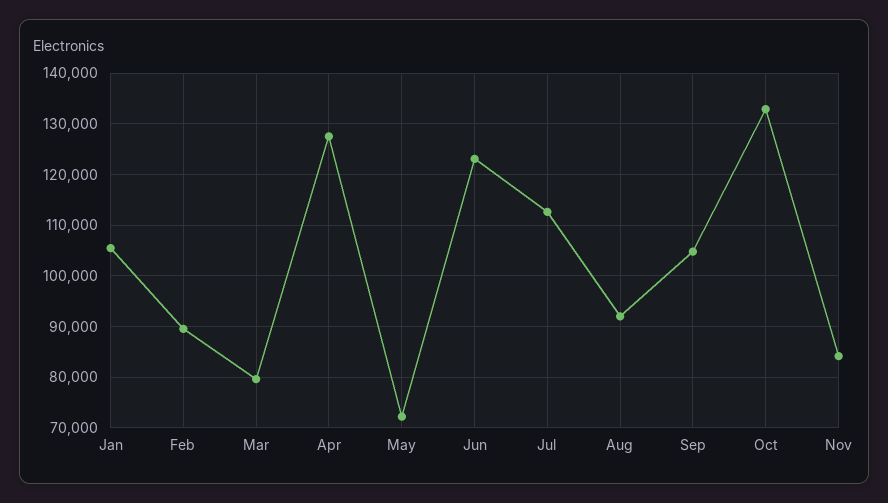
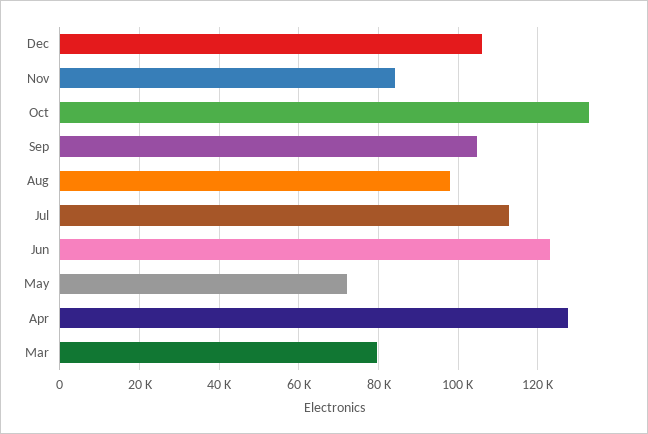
Jan: 106000 -> none
Feb: 90000 -> none
Aug: 92000 -> 98000
Dec: none -> 106000

